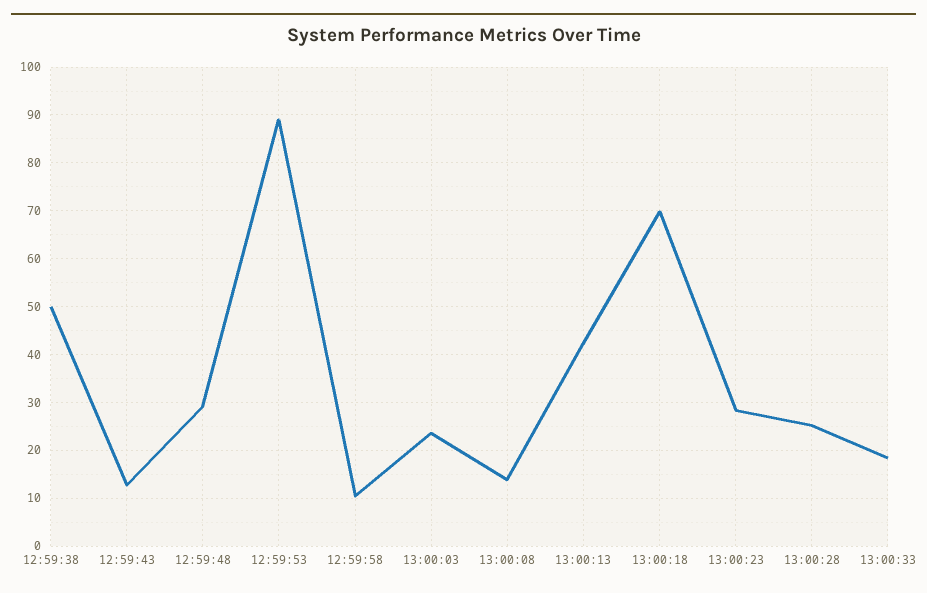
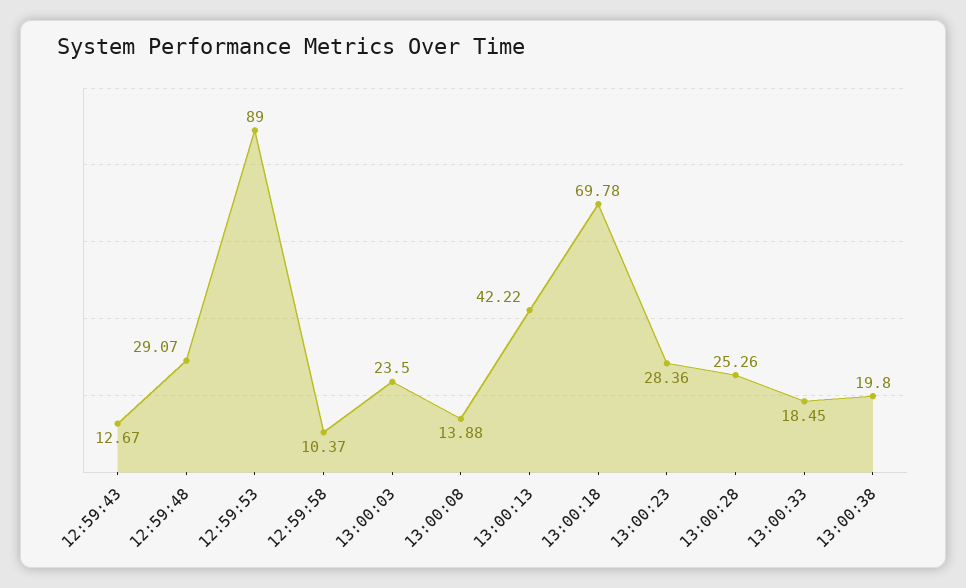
12:59:38: 50 -> none
13:00:38: none -> 19.8

